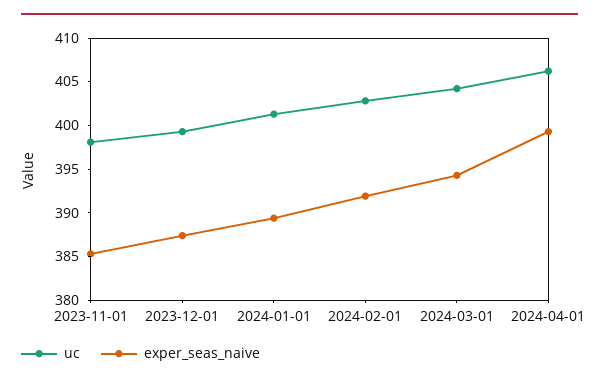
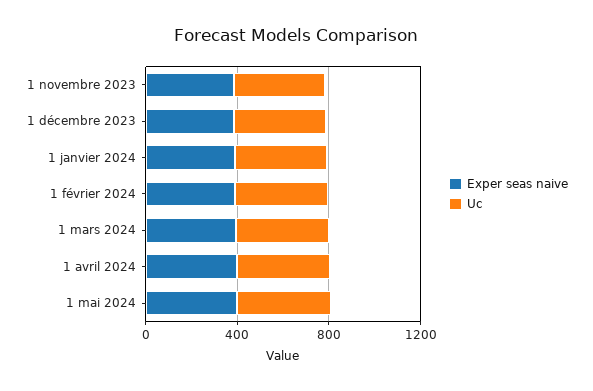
exper_seas_naive, 1 mai 2024: none -> 400
uc, 1 mai 2024: none -> 400

